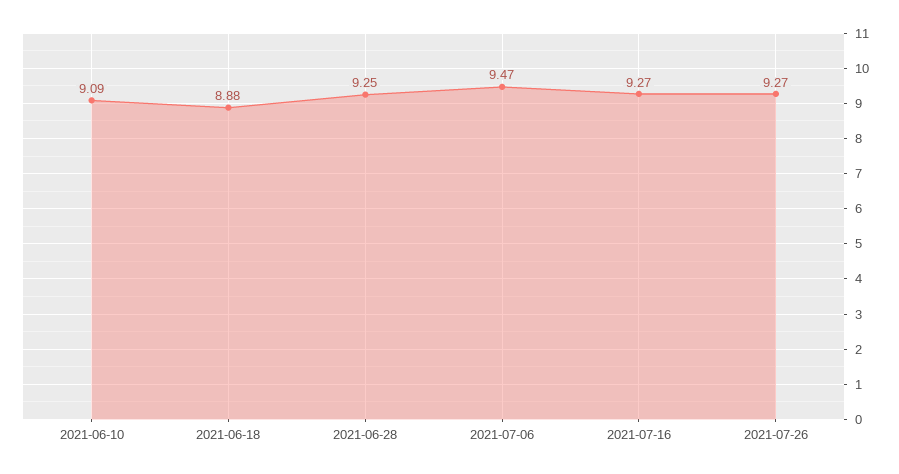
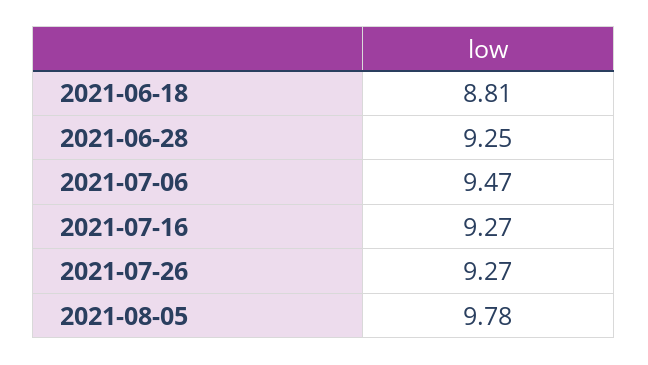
2021-06-10: 9.09 -> none
2021-06-18: 8.88 -> 8.81
2021-08-05: none -> 9.78

